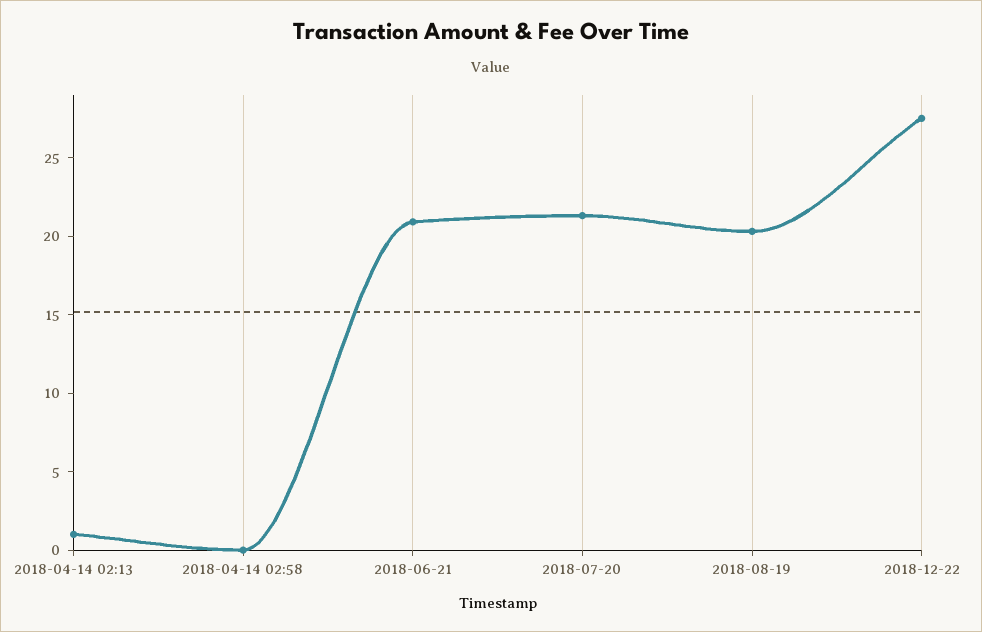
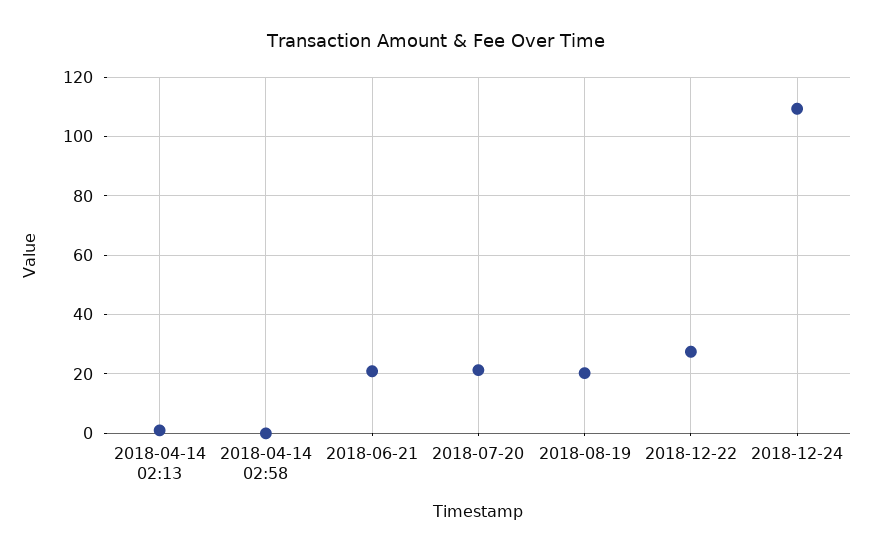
2018-12-24: none -> 110

